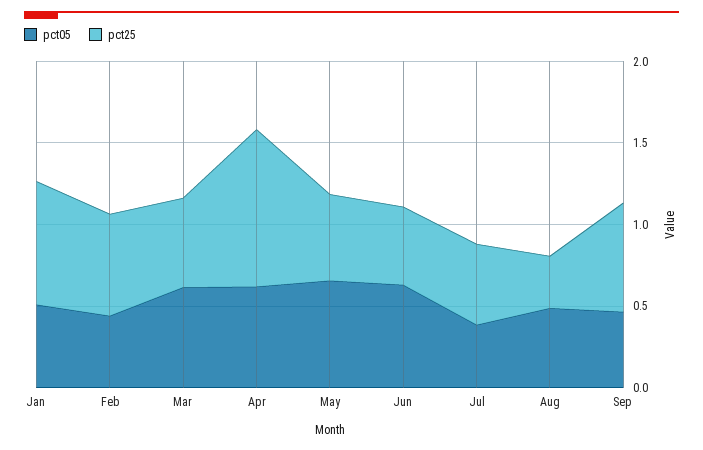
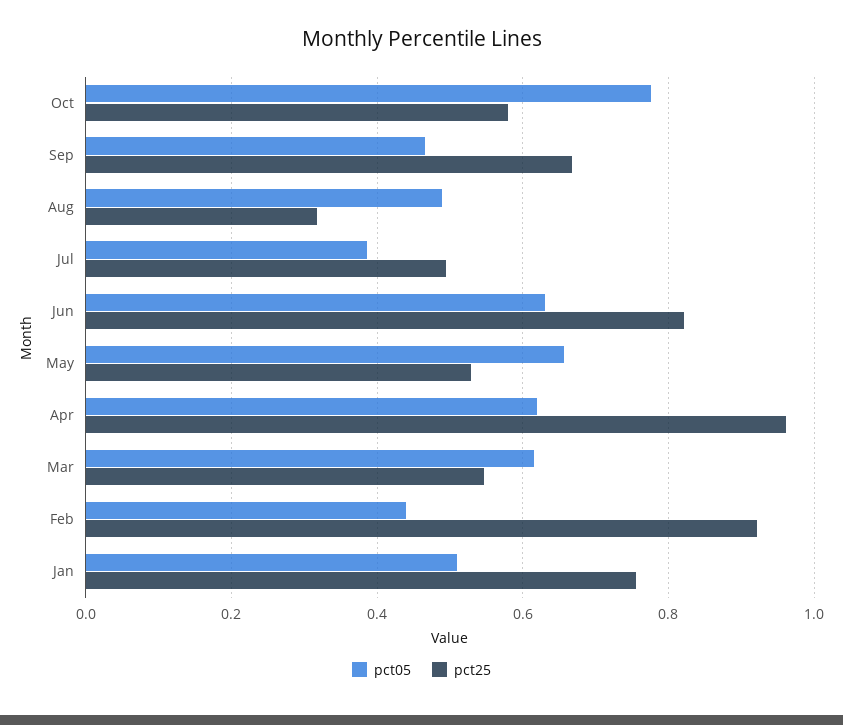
pct25, Feb: 0.6 -> 0.92
pct25, Jun: 0.5 -> 0.82
pct05, Oct: none -> 0.78
pct25, Oct: none -> 0.58

